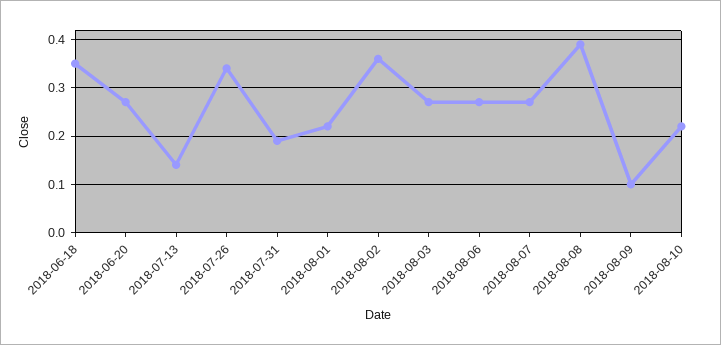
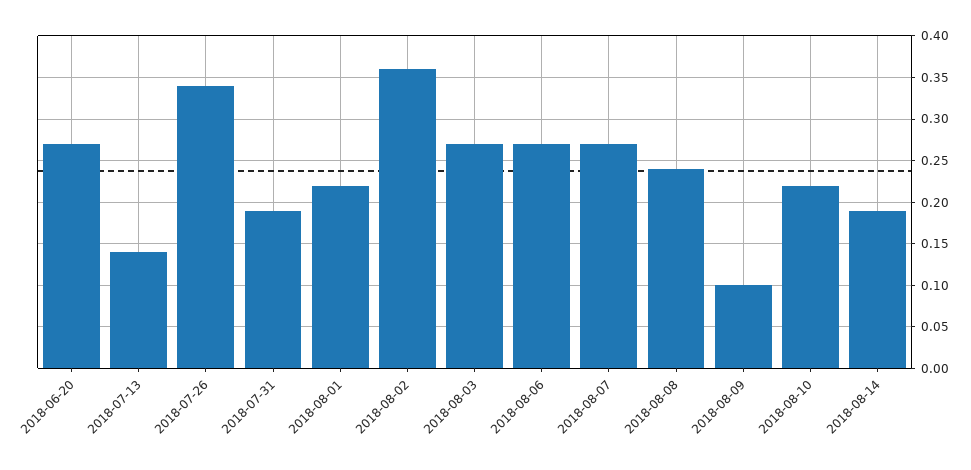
2018-06-18: 0.35 -> none
2018-08-08: 0.4 -> 0.24
2018-08-14: none -> 0.19

